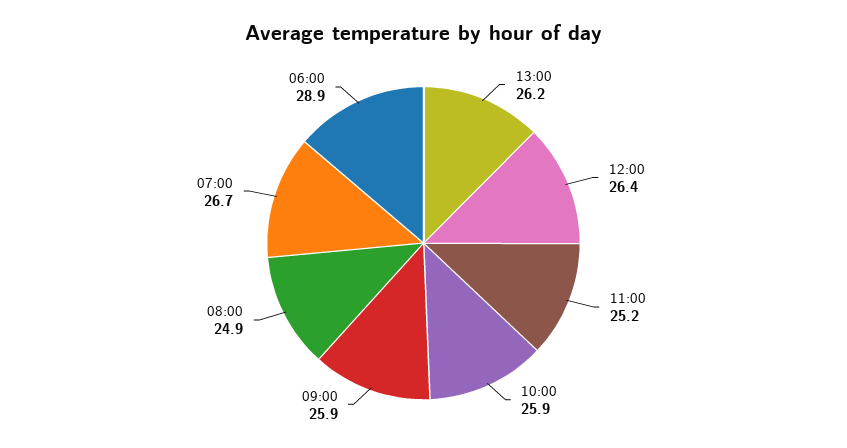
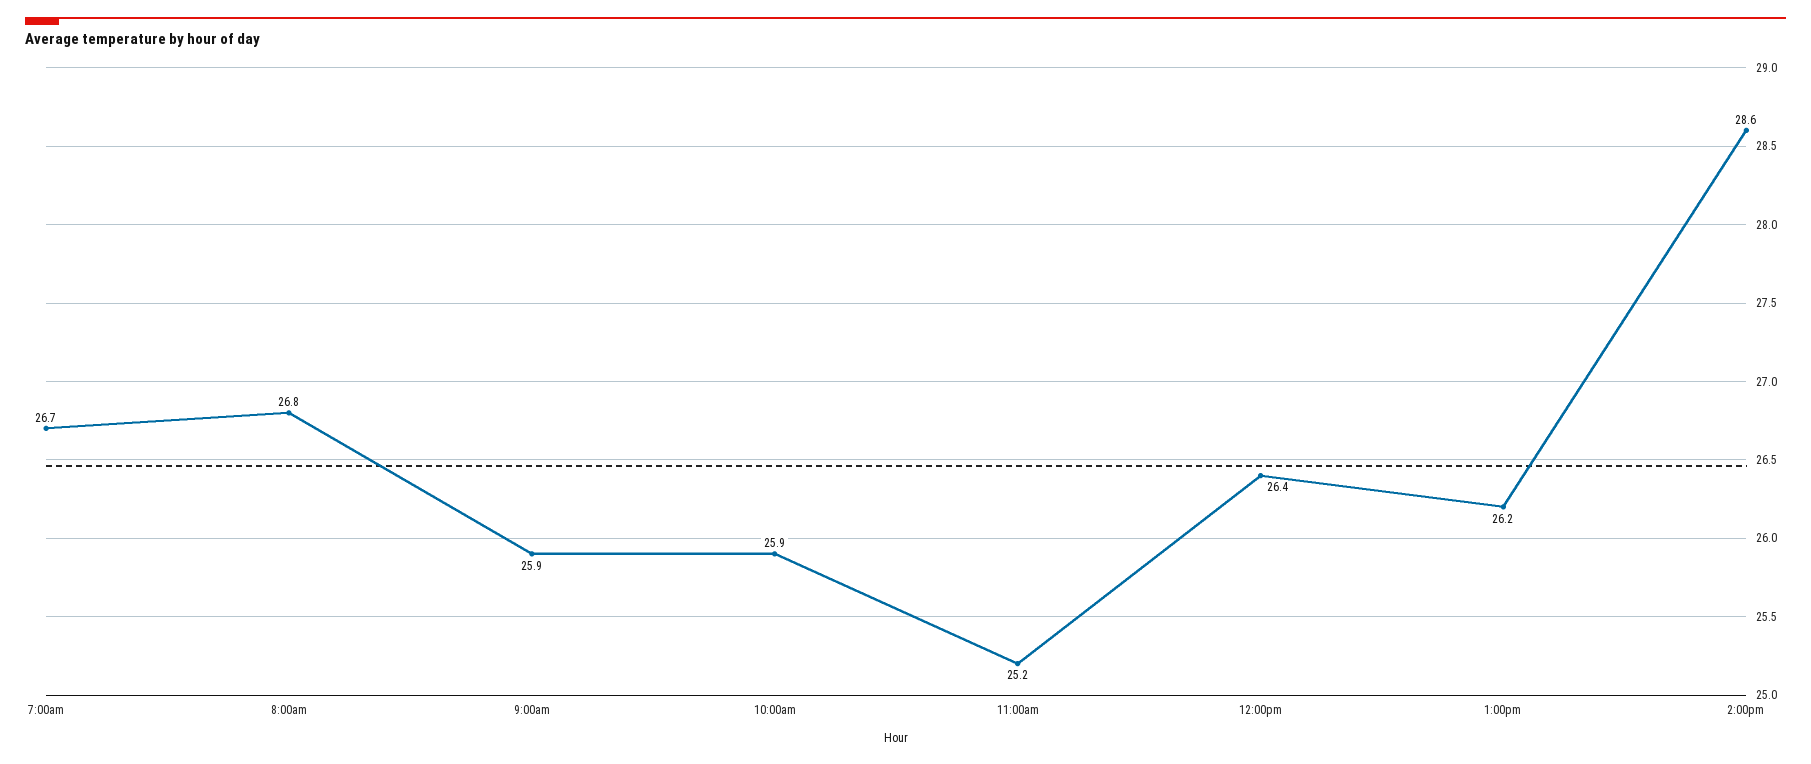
08:00: 24.9 -> 26.8
06:00: 28.9 -> none
2:00pm: none -> 28.6

